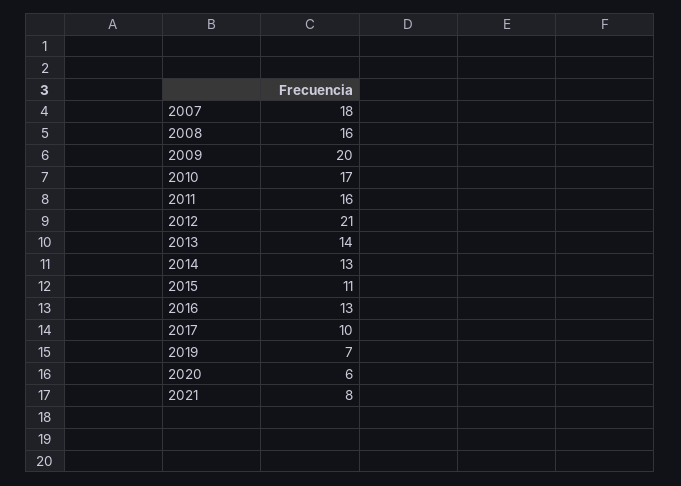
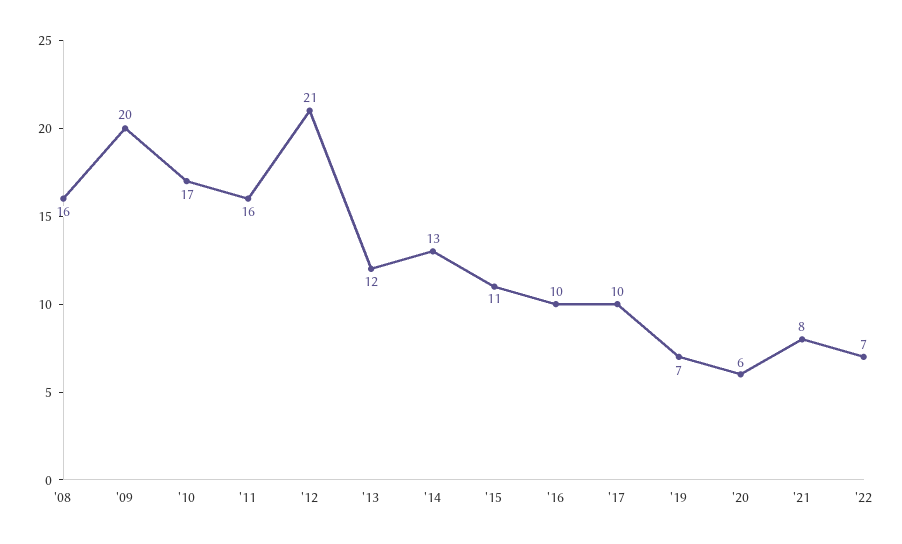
2007: 18 -> none
2013: 14 -> 12
2016: 13 -> 10
'22: none -> 7

